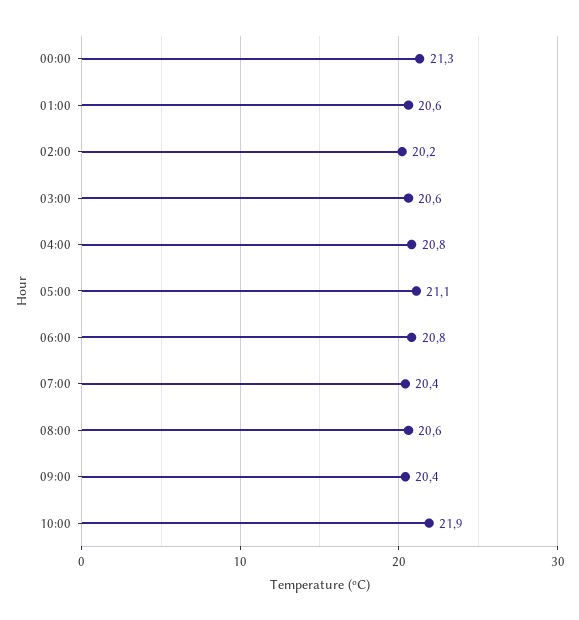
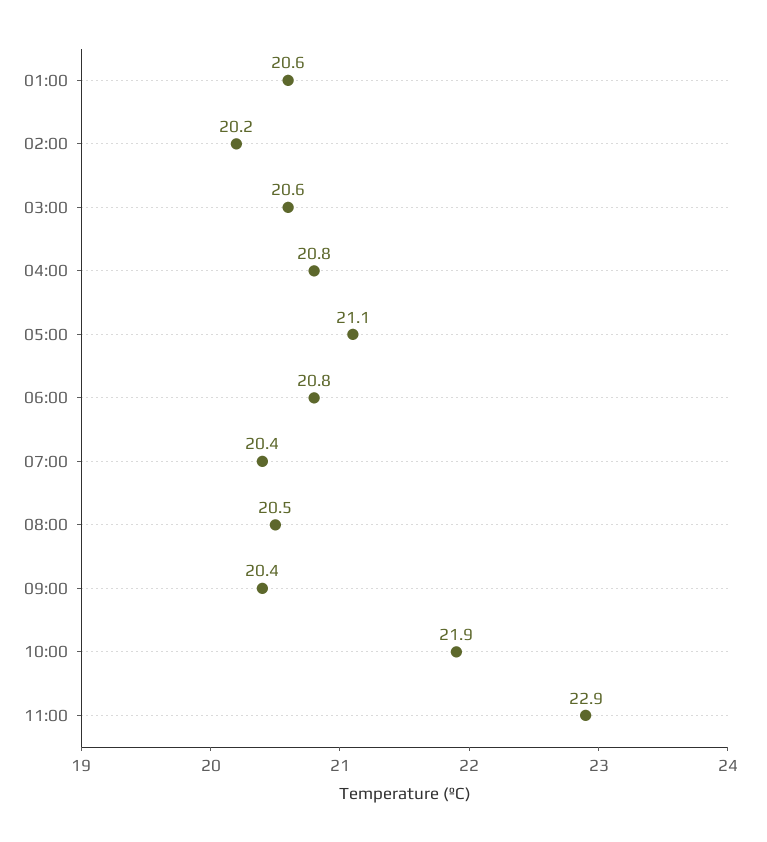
00:00: 21.3 -> none
08:00: 20.6 -> 20.5
11:00: none -> 22.9

